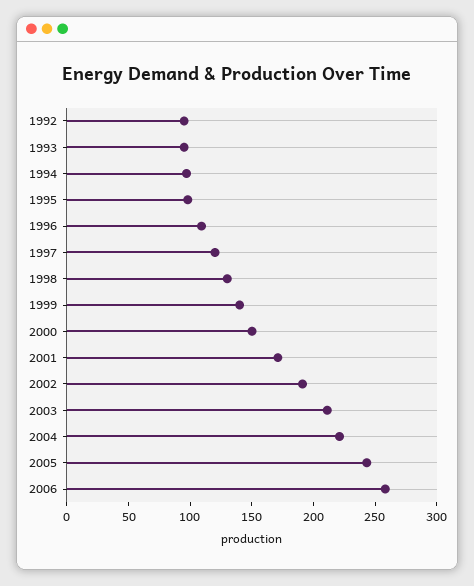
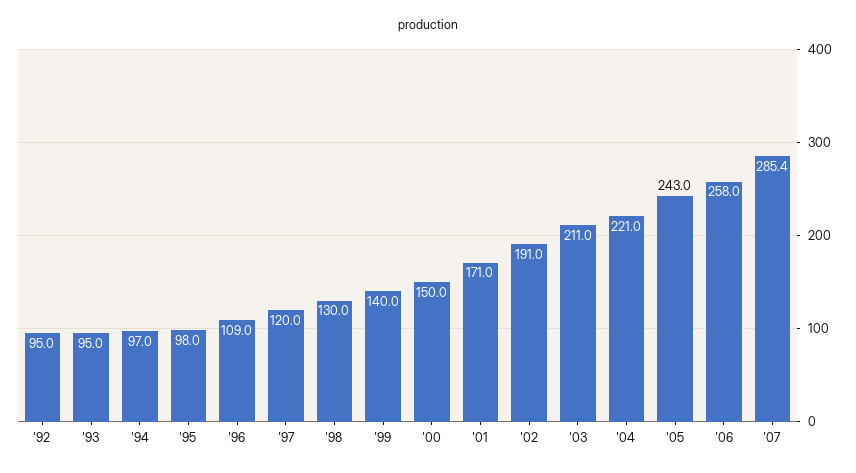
'07: none -> 285.4

